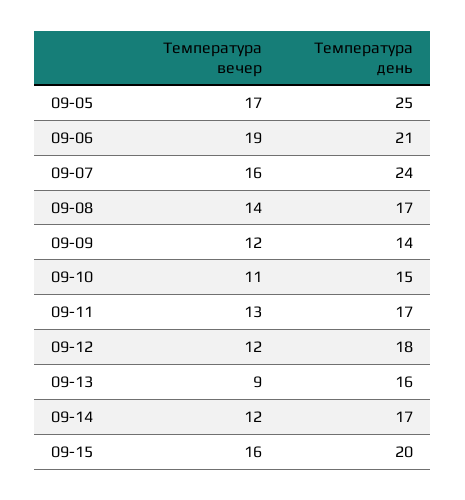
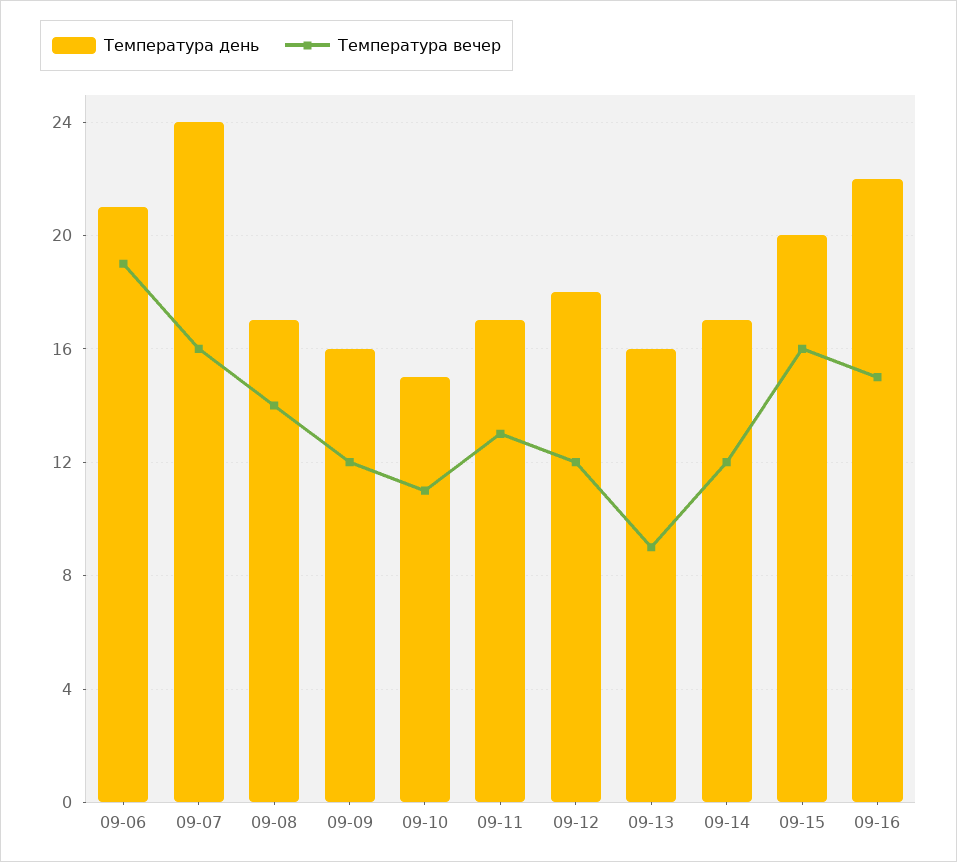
Температура вечер, 09-05: 17 -> none
Температура день, 09-05: 25 -> none
Температура день, 09-09: 14 -> 16
Температура день, 09-16: none -> 22
Температура вечер, 09-16: none -> 15

